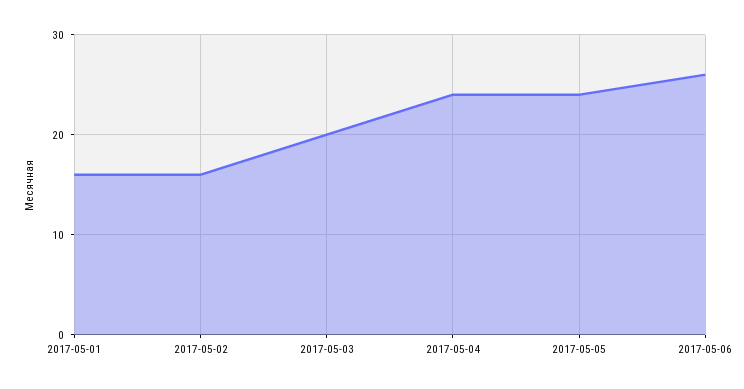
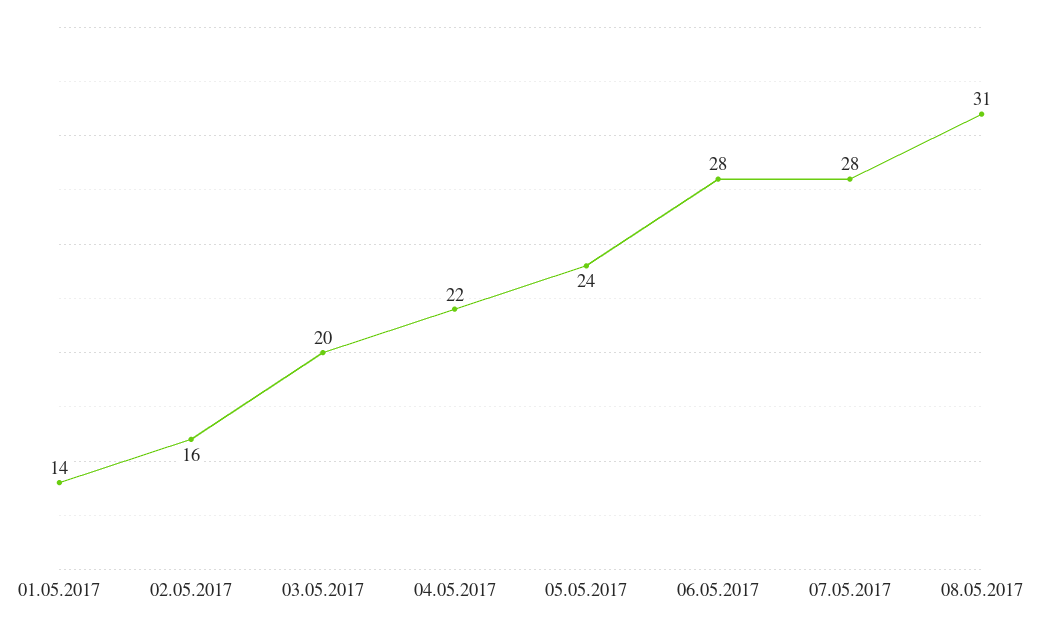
2017-05-01: 16 -> 14
2017-05-04: 24 -> 22
2017-05-06: 26 -> 28
07.05.2017: none -> 28
08.05.2017: none -> 31

